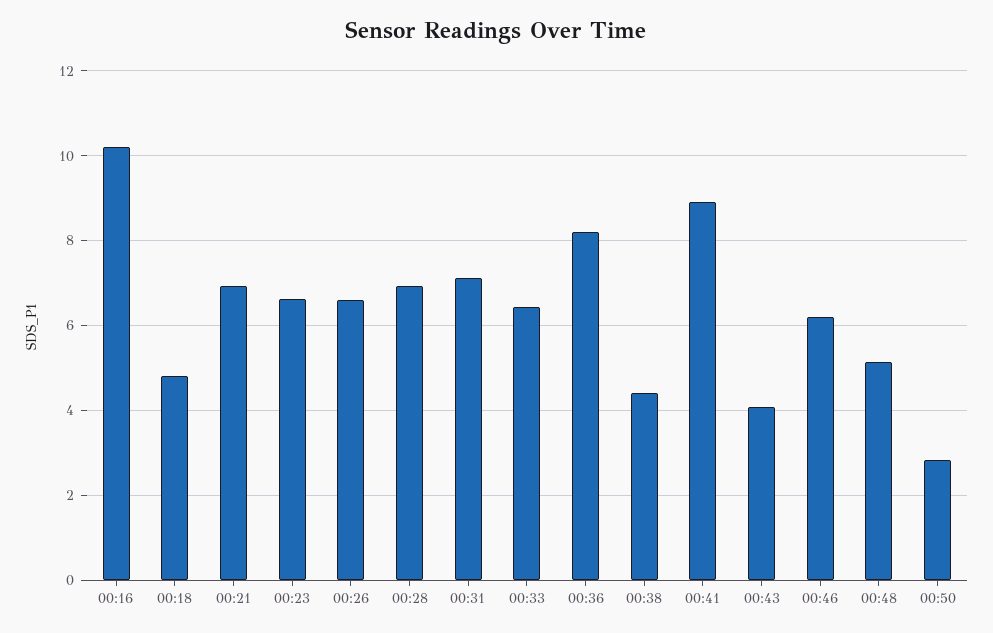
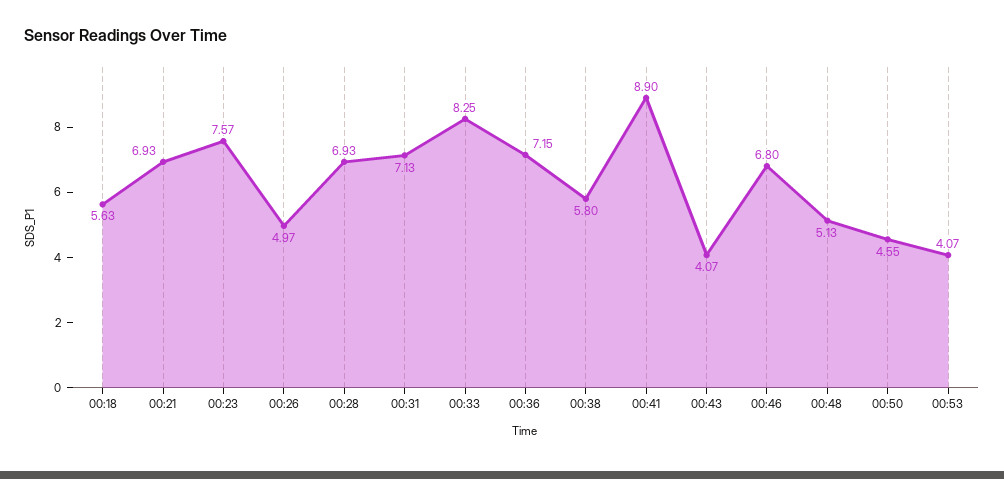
00:16: 10.2 -> none
00:18: 4.8 -> 5.63
00:23: 6.6 -> 7.57
00:26: 6.6 -> 4.97
00:33: 6.4 -> 8.25
00:36: 8.2 -> 7.15
00:38: 4.4 -> 5.8
00:46: 6.2 -> 6.8
00:50: 2.8 -> 4.55
00:53: none -> 4.07

